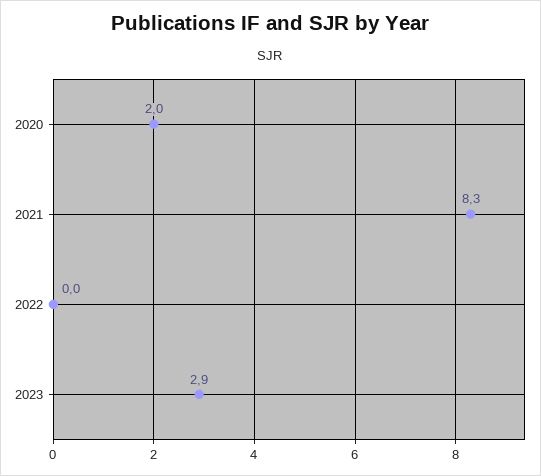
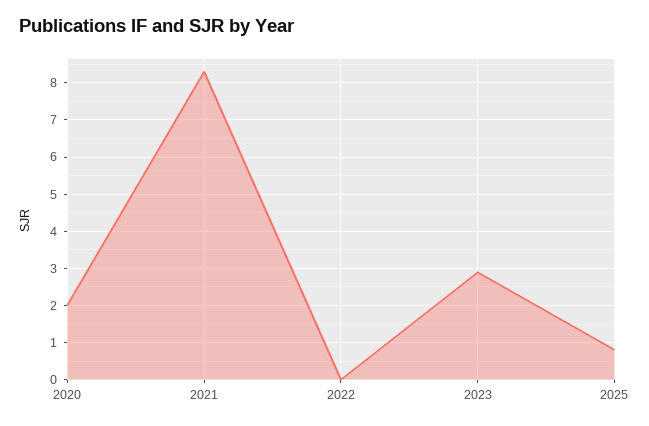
2025: none -> 0.8

